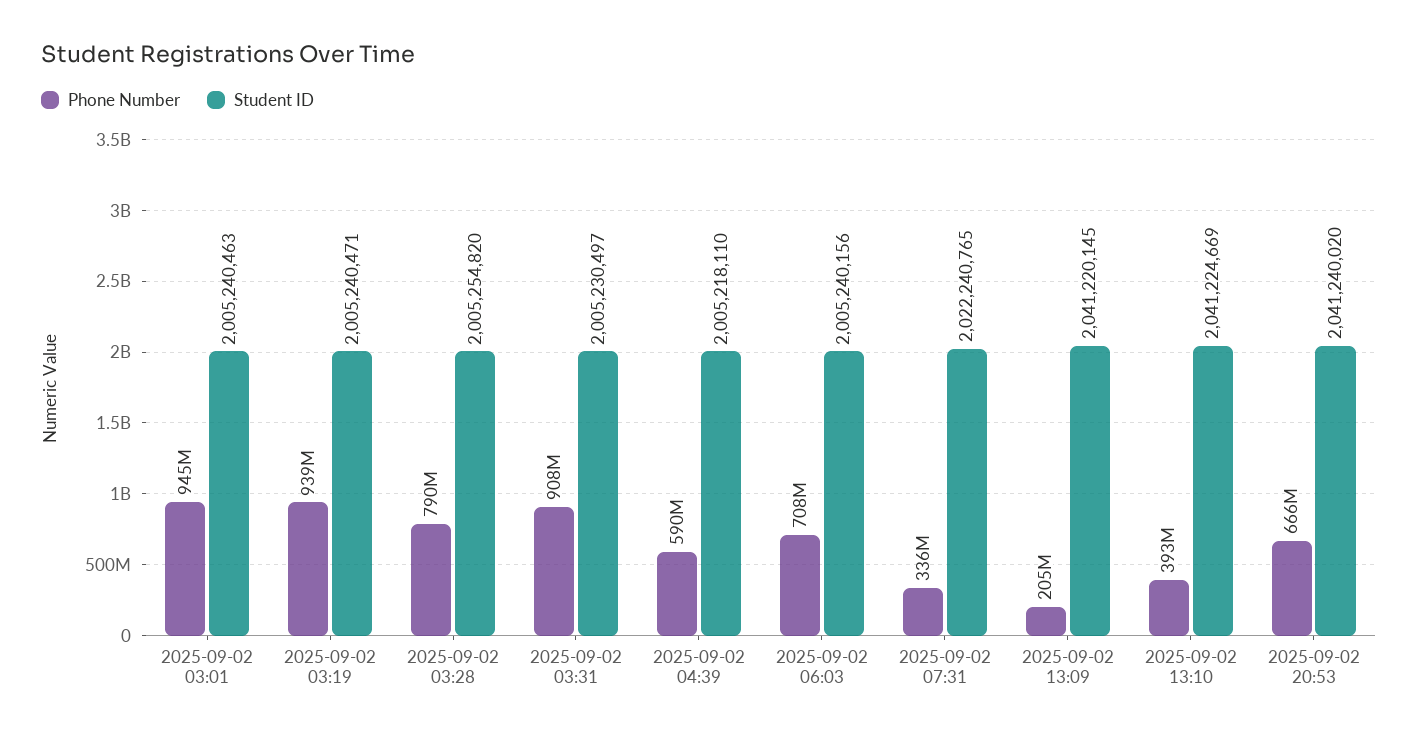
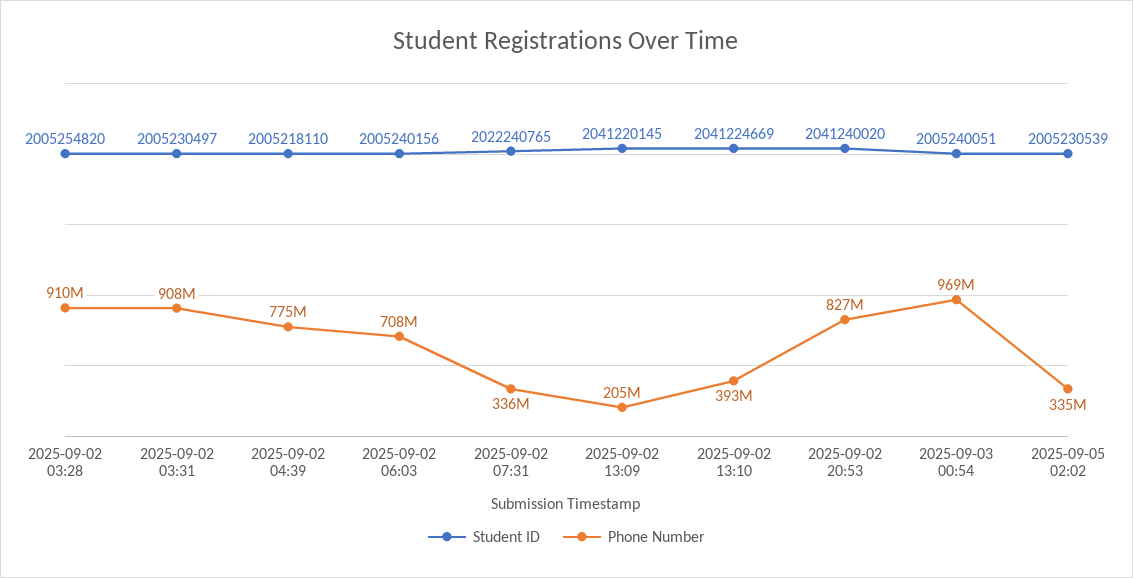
Phone Number, 2025-09-02 03:01: 945000000 -> none
Student ID, 2025-09-02 03:01: 2005240463 -> none
Phone Number, 2025-09-02 03:19: 939000000 -> none
Student ID, 2025-09-02 03:19: 2005240471 -> none
Phone Number, 2025-09-02 03:28: 790000000 -> 910000000
Phone Number, 2025-09-02 04:39: 590000000 -> 775000000
Phone Number, 2025-09-02 20:53: 666000000 -> 827000000
Student ID, 2025-09-03 00:54: none -> 2005240051
Phone Number, 2025-09-03 00:54: none -> 969000000
Student ID, 2025-09-05 02:02: none -> 2005230539
Phone Number, 2025-09-05 02:02: none -> 335000000

